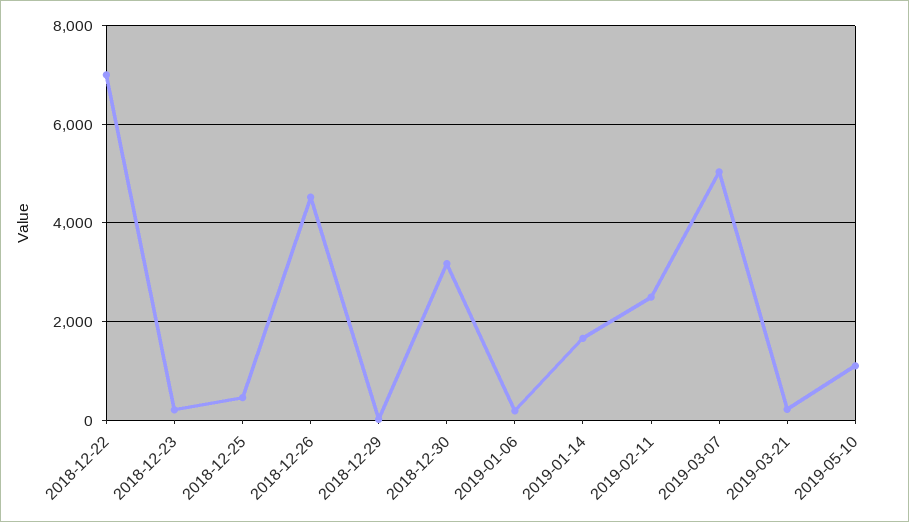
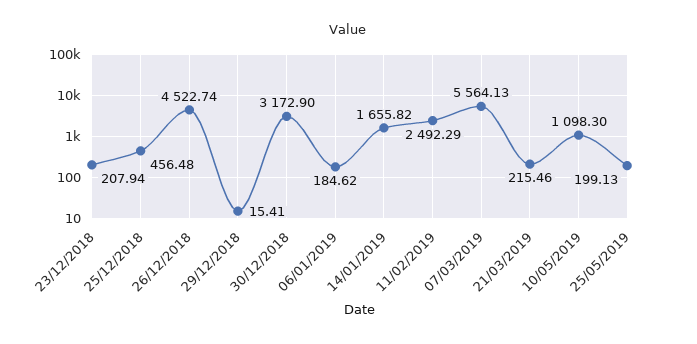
2018-12-22: 7000 -> none
2019-03-07: 5000 -> 5564.13
25/05/2019: none -> 199.13

